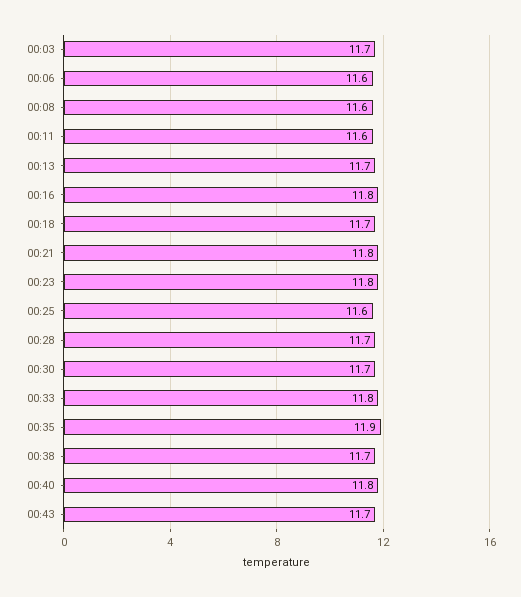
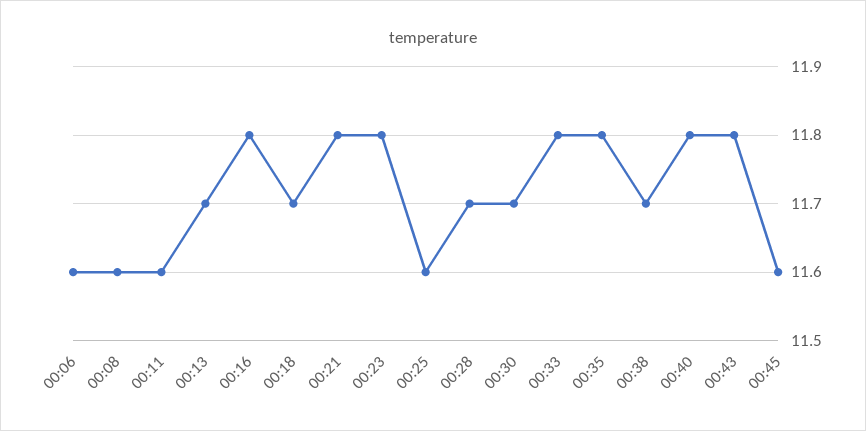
00:03: 11.7 -> none
00:35: 11.9 -> 11.8
00:43: 11.7 -> 11.8
00:45: none -> 11.6

